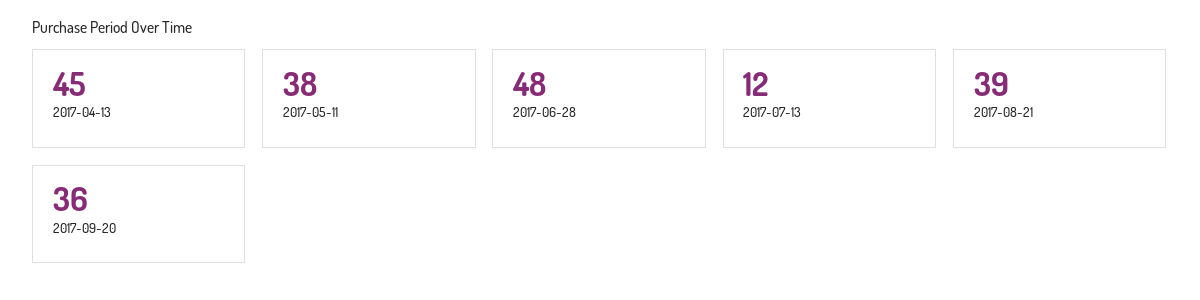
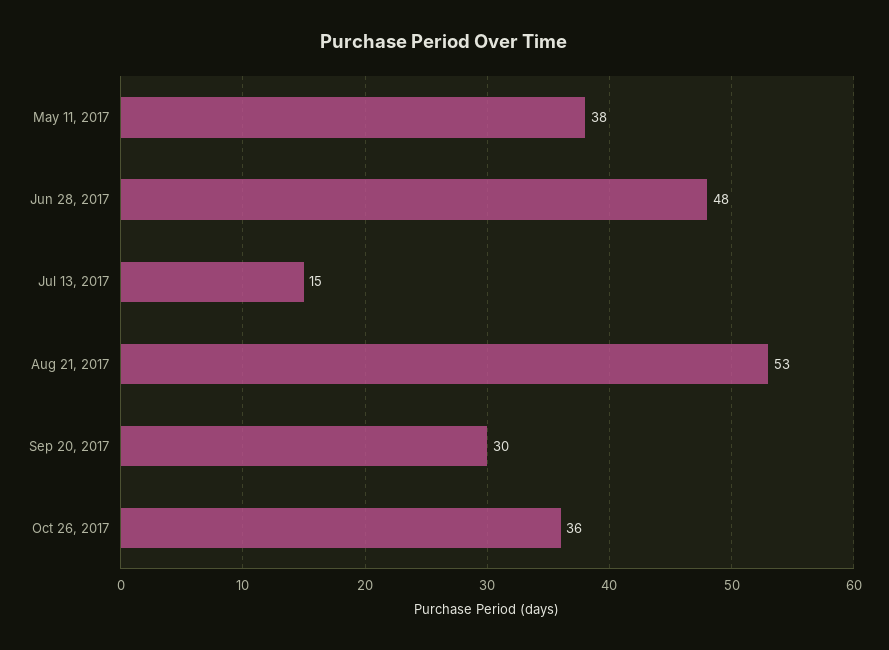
2017-04-13: 45 -> none
2017-07-13: 12 -> 15
2017-08-21: 39 -> 53
2017-09-20: 36 -> 30
Oct 26, 2017: none -> 36

